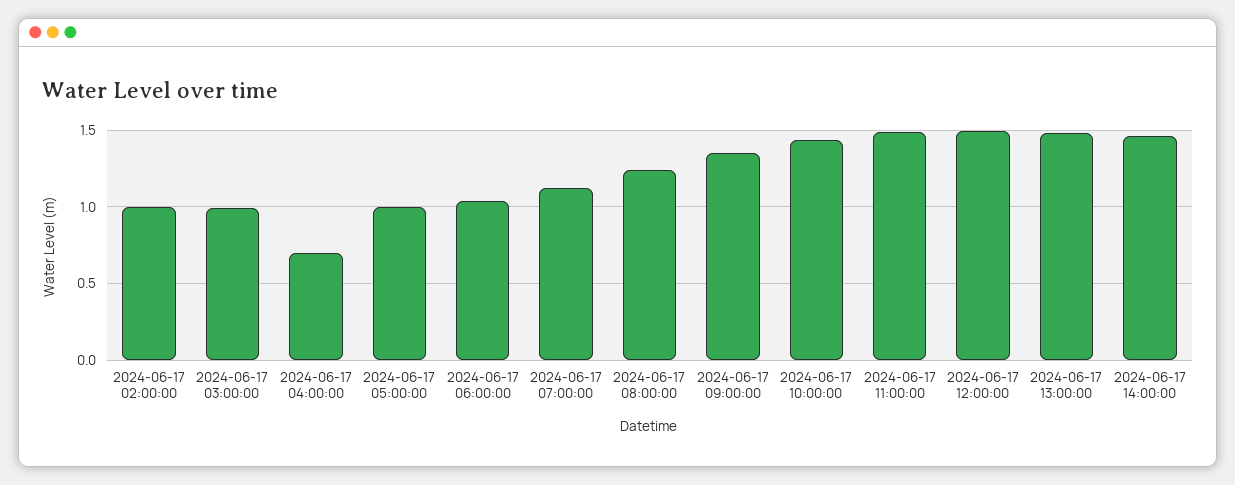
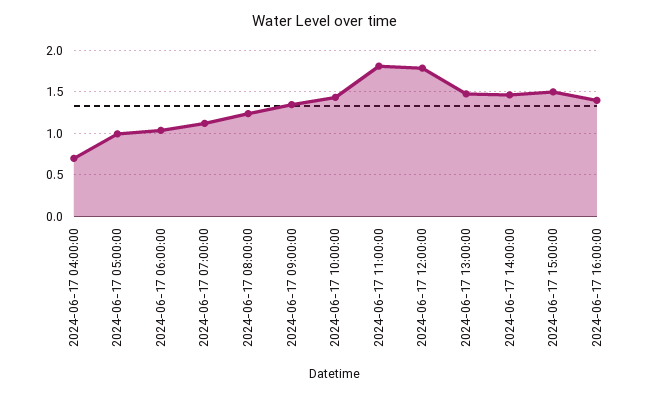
2024-06-17 02:00:00: 1 -> none
2024-06-17 03:00:00: 1 -> none
2024-06-17 11:00:00: 1.5 -> 1.8
2024-06-17 12:00:00: 1.5 -> 1.8
2024-06-17 15:00:00: none -> 1.5
2024-06-17 16:00:00: none -> 1.4

